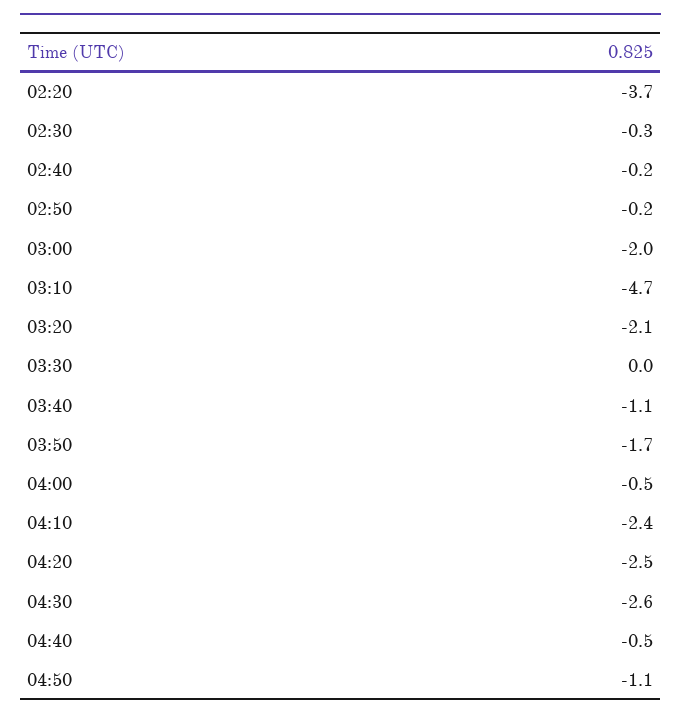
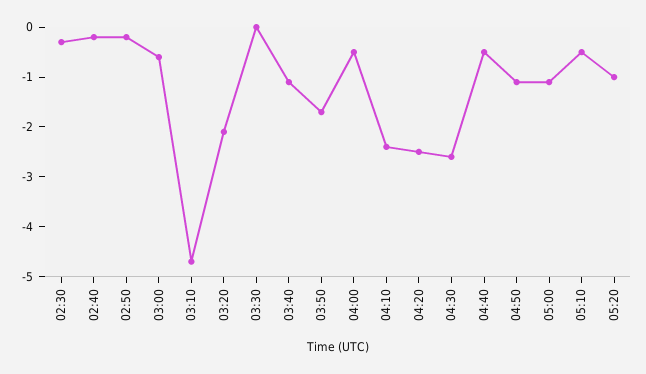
02:20: -3.7 -> none
03:00: -2 -> -0.5
05:00: none -> -1
05:10: none -> -0.5
05:20: none -> -1

